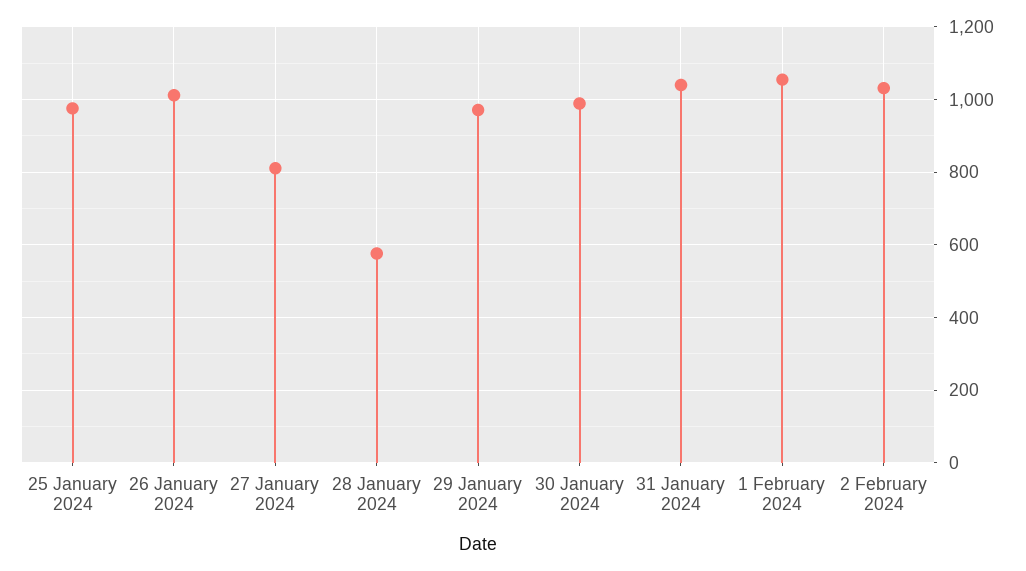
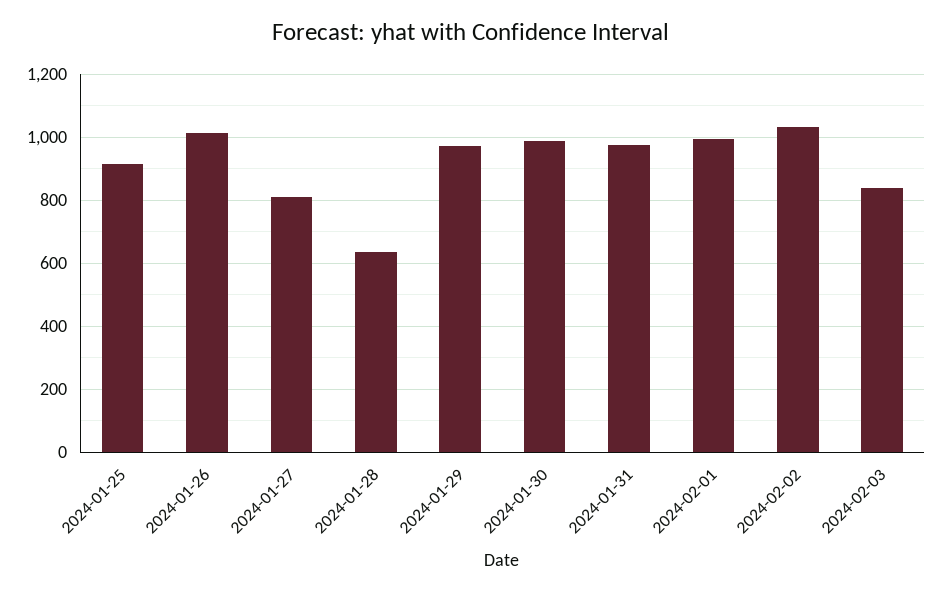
25 January 2024: 980 -> 920
28 January 2024: 580 -> 640
31 January 2024: 1040 -> 980
1 February 2024: 1060 -> 1000
2024-02-03: none -> 840

